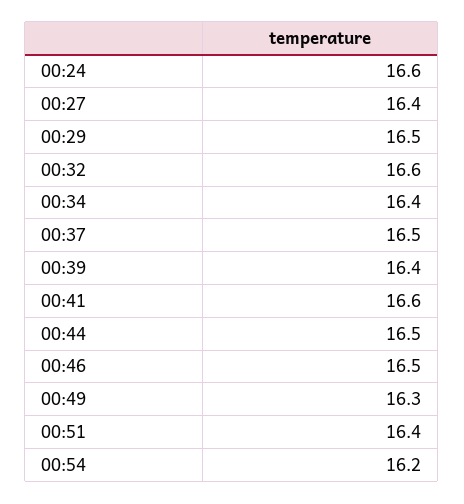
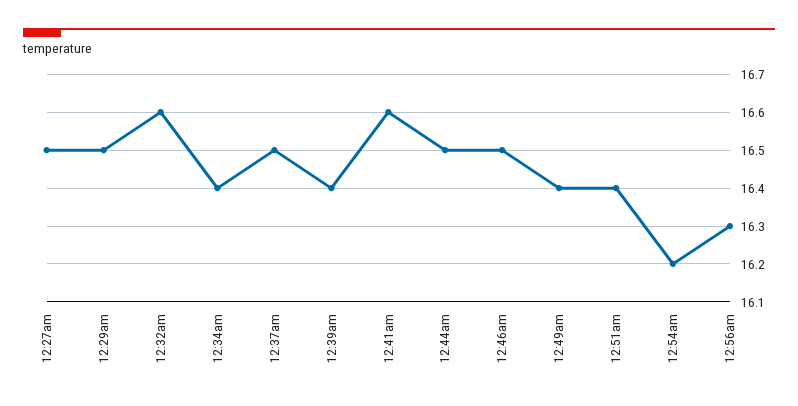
00:24: 16.6 -> none
00:27: 16.4 -> 16.5
00:49: 16.3 -> 16.4
12:56am: none -> 16.3

